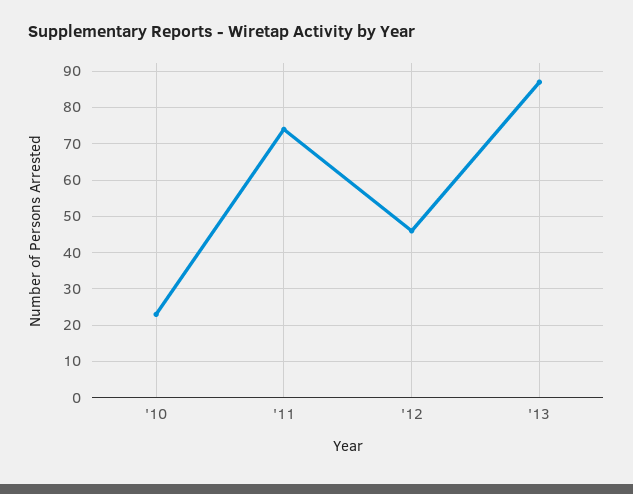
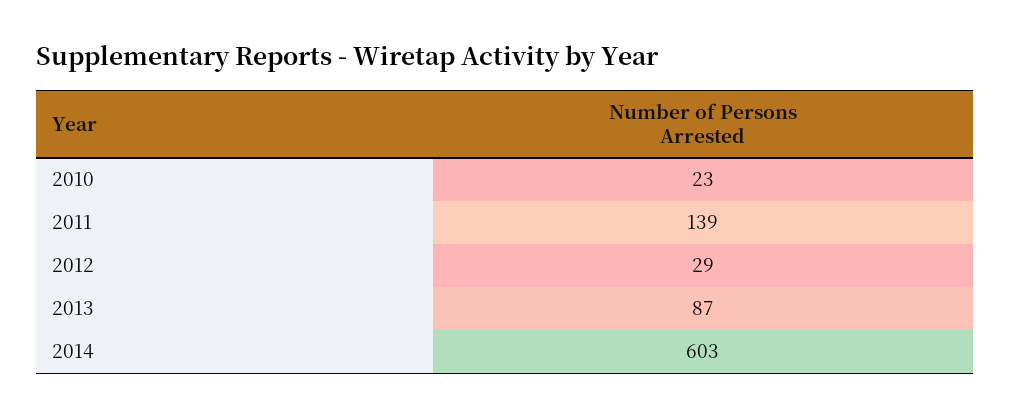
'11: 75 -> 139
'12: 45 -> 29
2014: none -> 603

